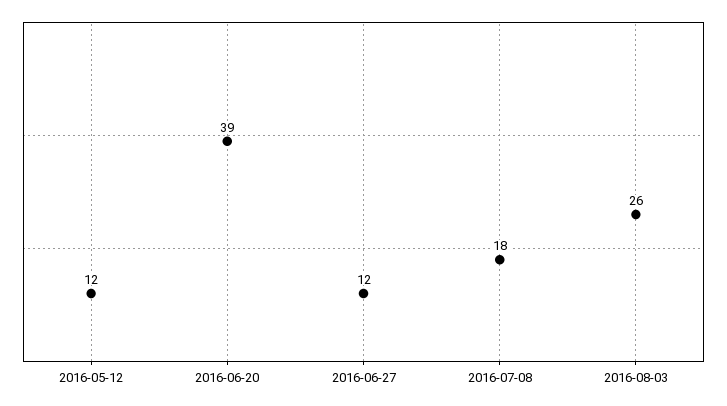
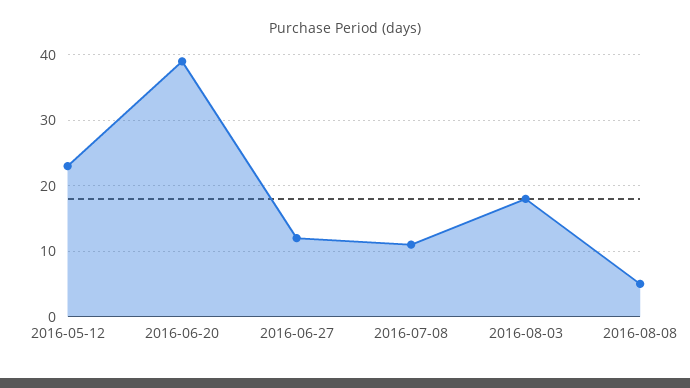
2016-05-12: 12 -> 23
2016-07-08: 18 -> 11
2016-08-03: 26 -> 18
2016-08-08: none -> 5

